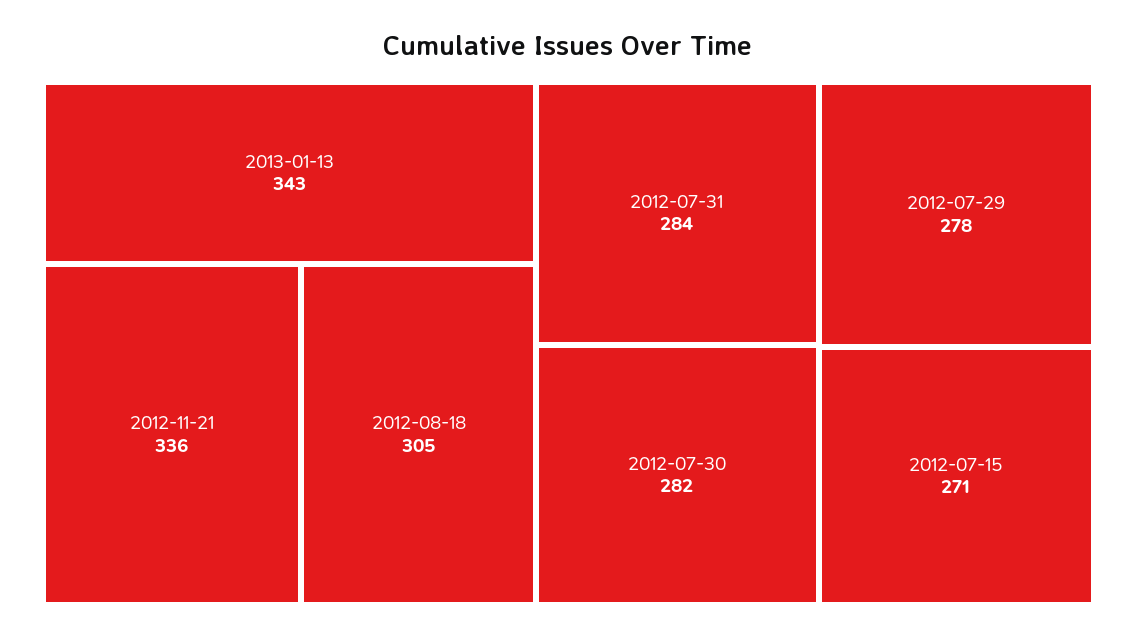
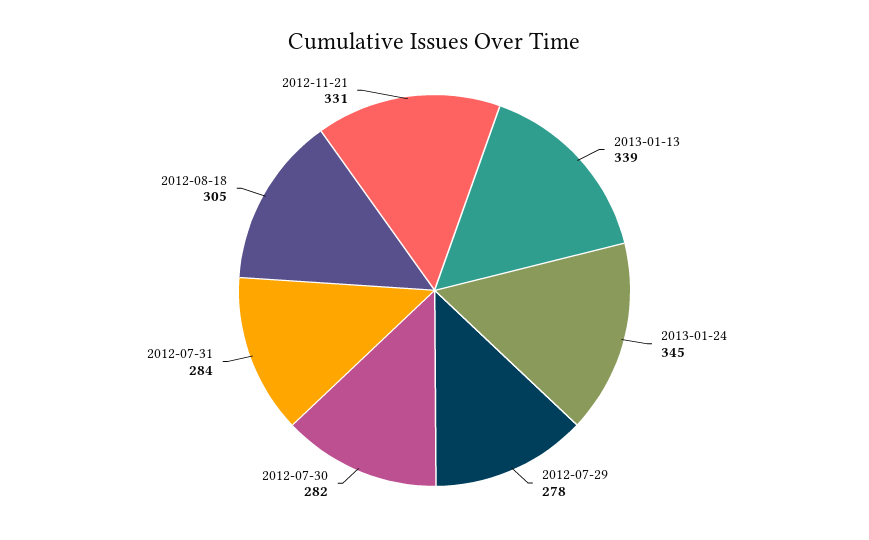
2013-01-13: 343 -> 339
2012-11-21: 336 -> 331
2012-07-15: 271 -> none
2013-01-24: none -> 345

